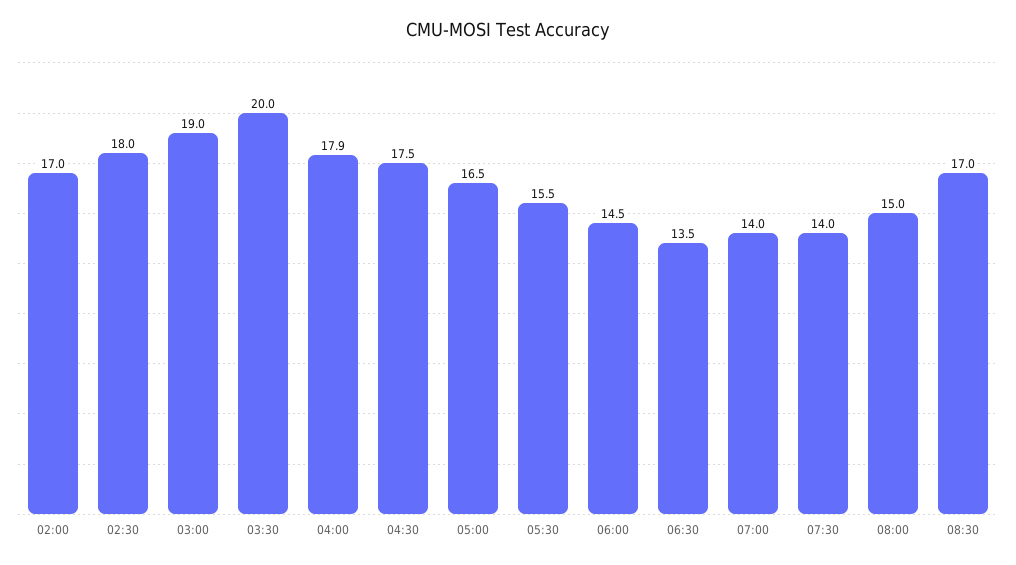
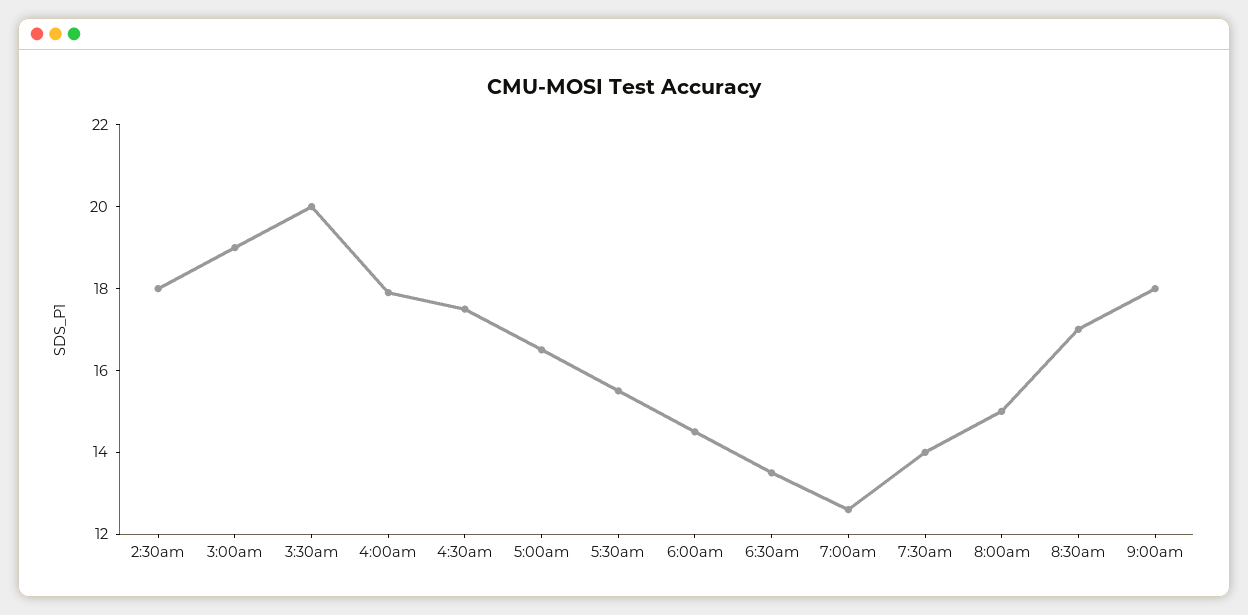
02:00: 17 -> none
07:00: 14 -> 12.5
9:00am: none -> 18

